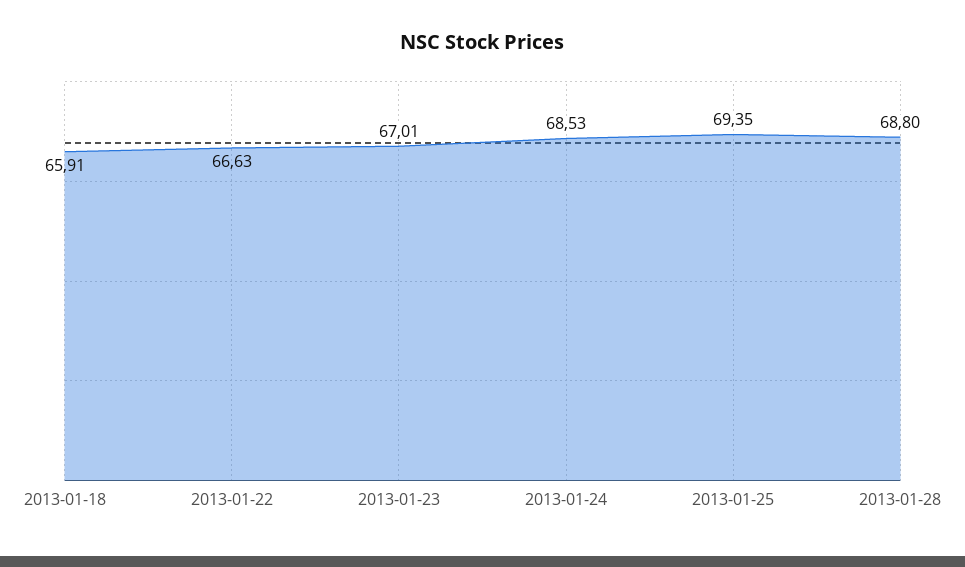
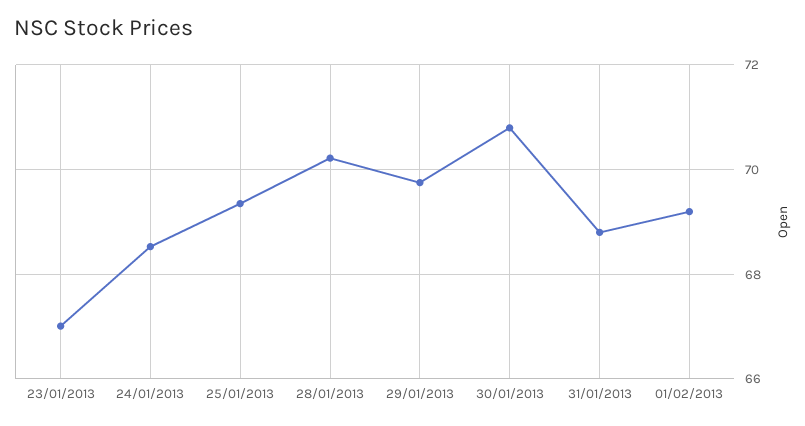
2013-01-18: 65.91 -> none
2013-01-22: 66.63 -> none
2013-01-28: 68.8 -> 70.2
29/01/2013: none -> 69.8
30/01/2013: none -> 70.8
31/01/2013: none -> 68.8
01/02/2013: none -> 69.2

